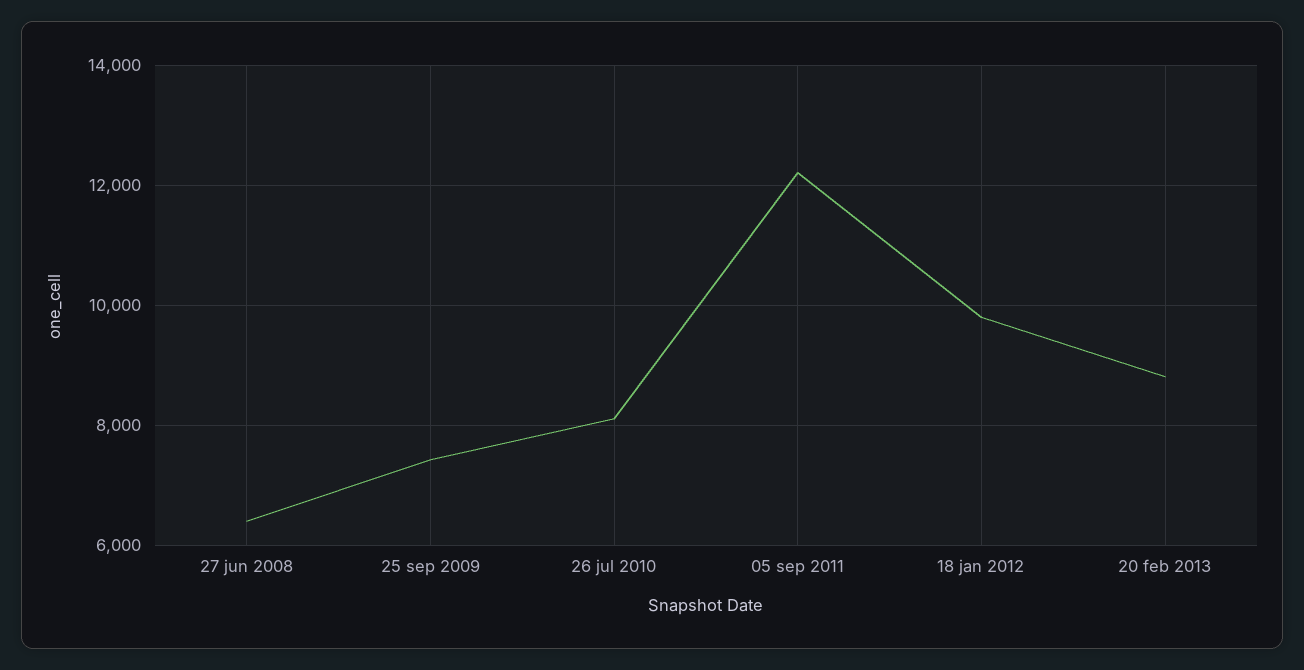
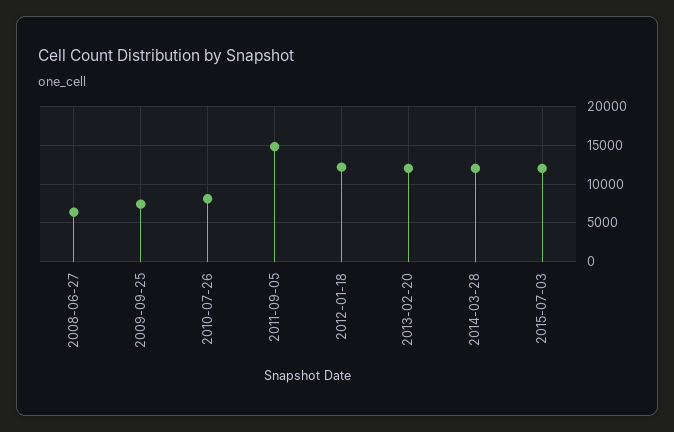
05 sep 2011: 12200 -> 15000
18 jan 2012: 9800 -> 12000
20 feb 2013: 8800 -> 12000
2014-03-28: none -> 12000
2015-07-03: none -> 12000

